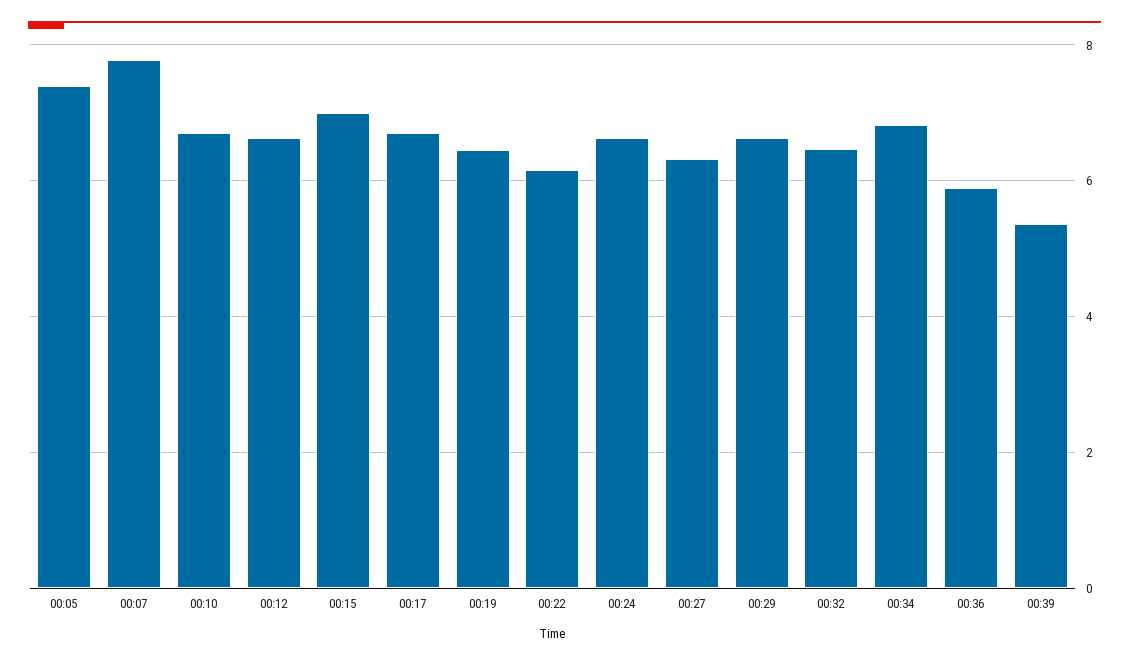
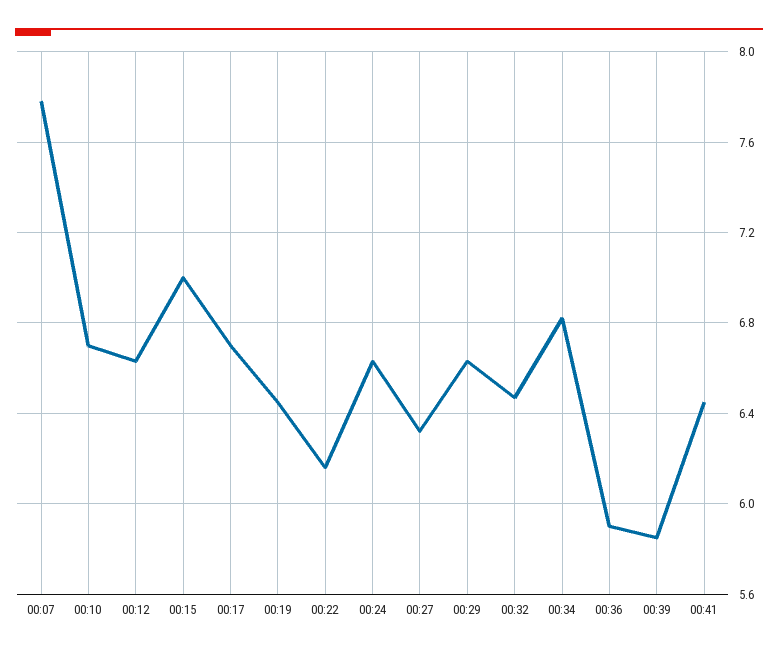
00:05: 7.4 -> none
00:39: 5.4 -> 5.85
00:41: none -> 6.45

